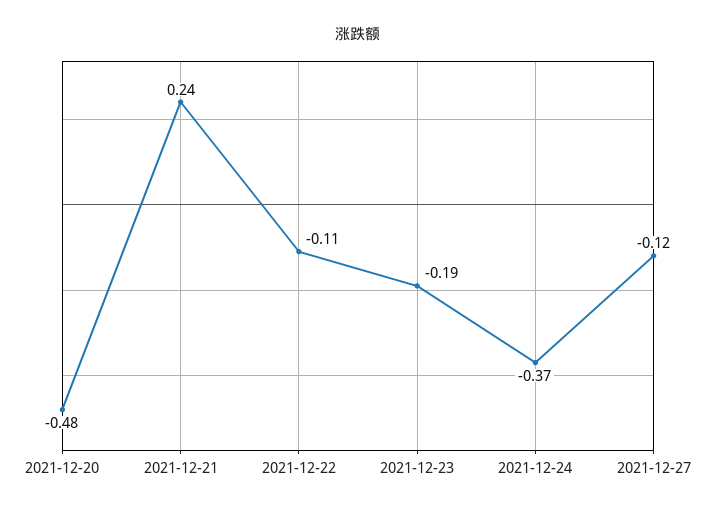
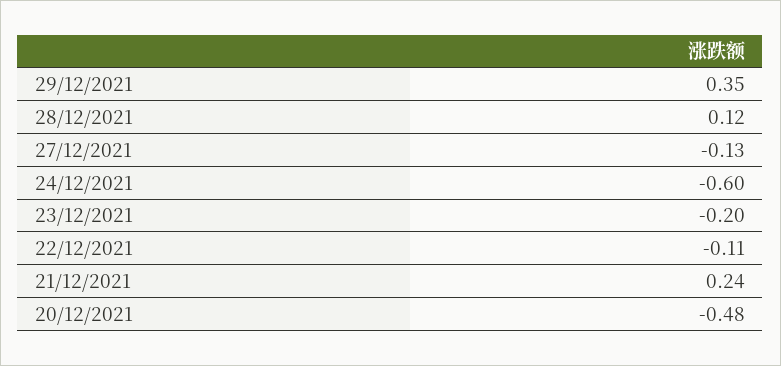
2021-12-23: -0.19 -> -0.2
2021-12-24: -0.37 -> -0.6
2021-12-27: -0.12 -> -0.13
29/12/2021: none -> 0.35
28/12/2021: none -> 0.12

